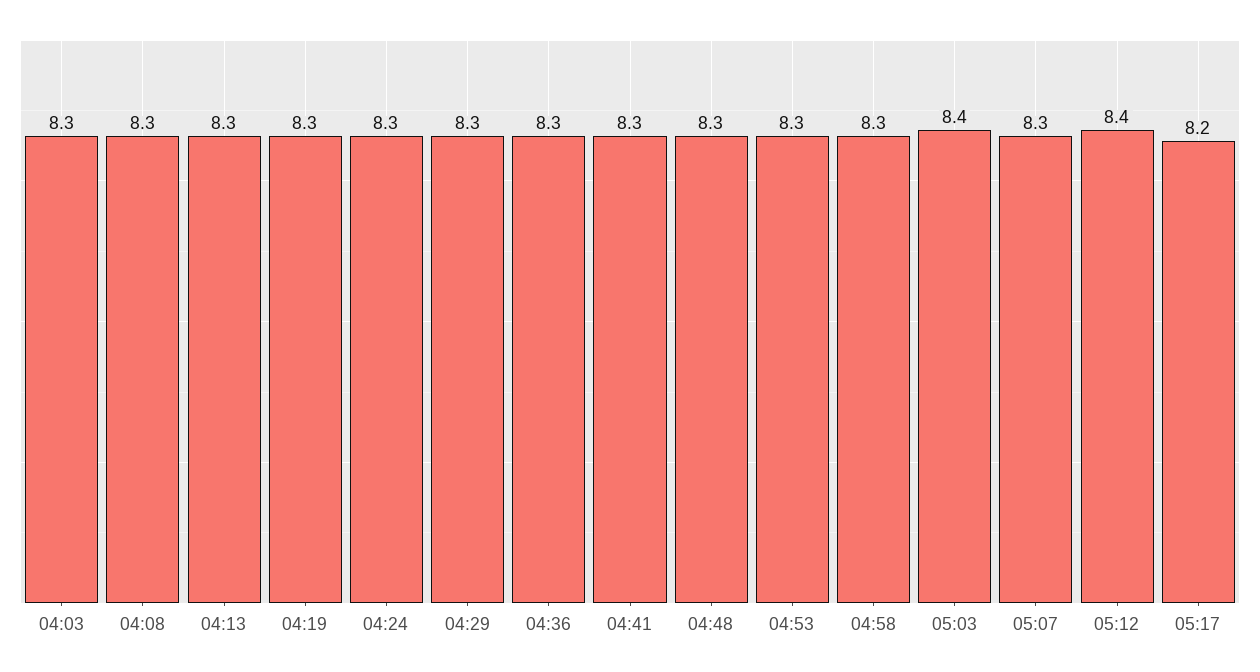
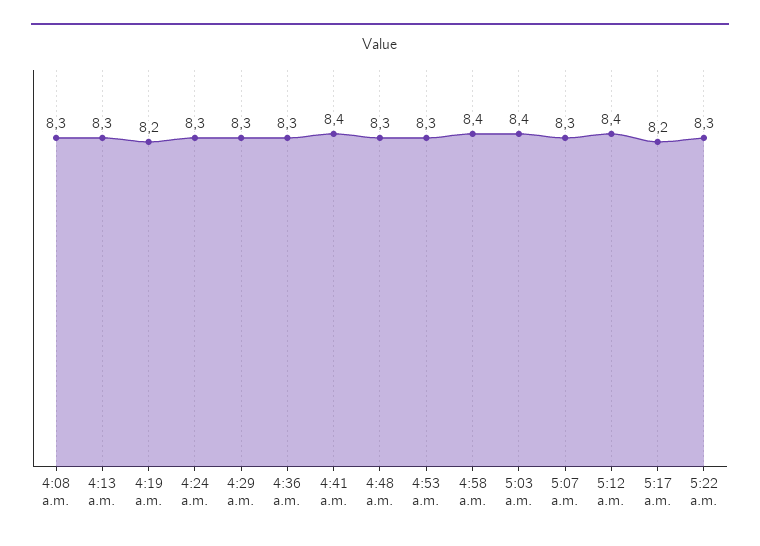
04:03: 8.3 -> none
04:19: 8.3 -> 8.2
04:41: 8.3 -> 8.4
04:58: 8.3 -> 8.4
5:22 a.m.: none -> 8.3

